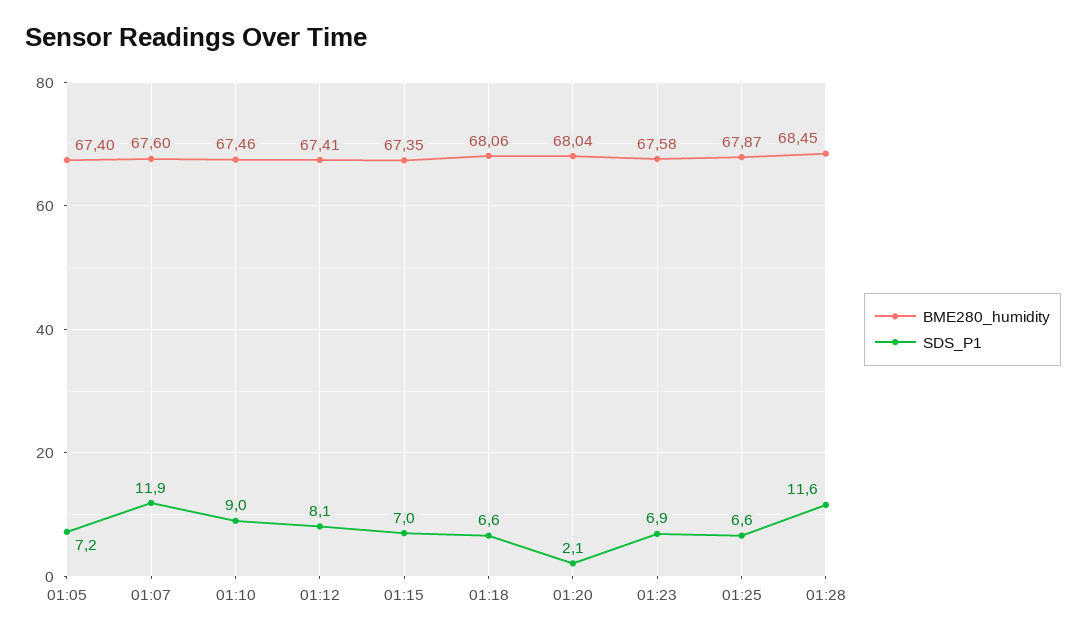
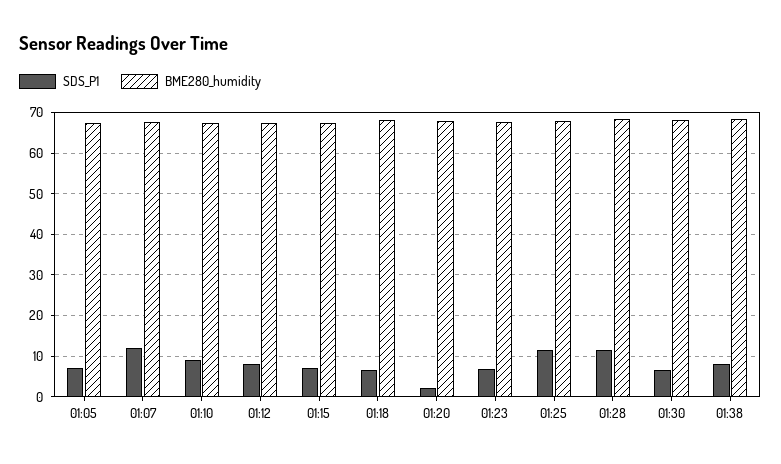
SDS_P1, 01:25: 6.6 -> 12
SDS_P1, 01:30: none -> 6
BME280_humidity, 01:30: none -> 68
SDS_P1, 01:38: none -> 8
BME280_humidity, 01:38: none -> 68

